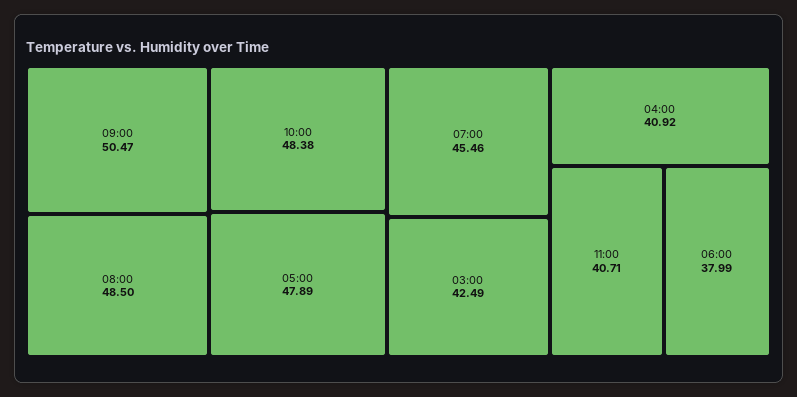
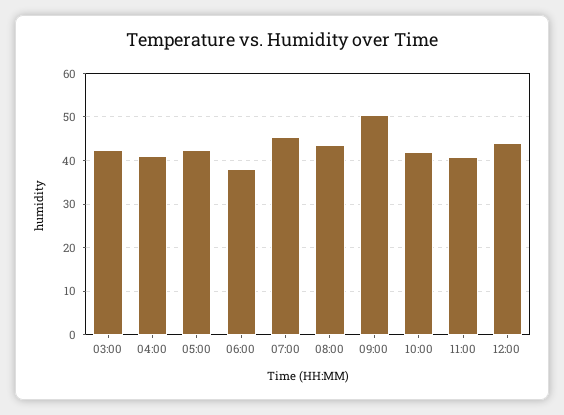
08:00: 48.5 -> 44
10:00: 48.38 -> 42
05:00: 47.89 -> 42
12:00: none -> 44

